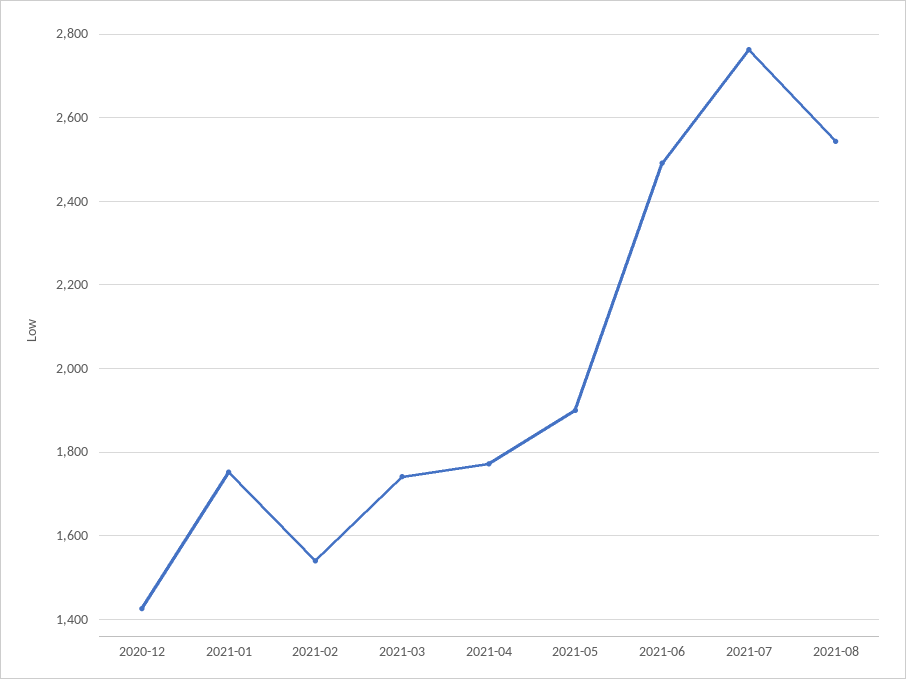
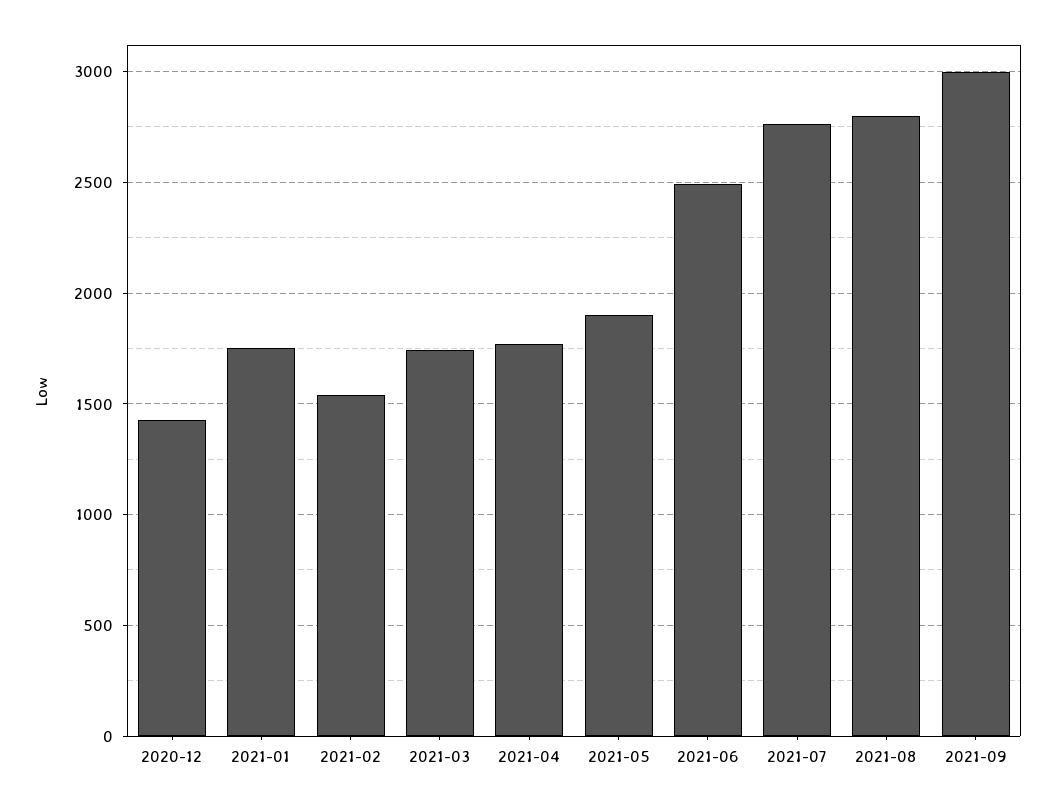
2021-08: 2540 -> 2800
2021-09: none -> 3000

